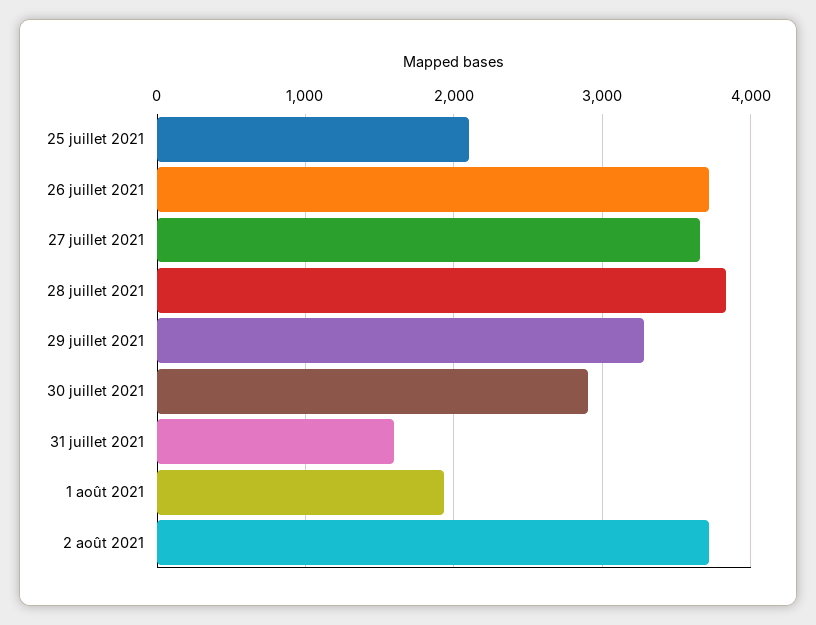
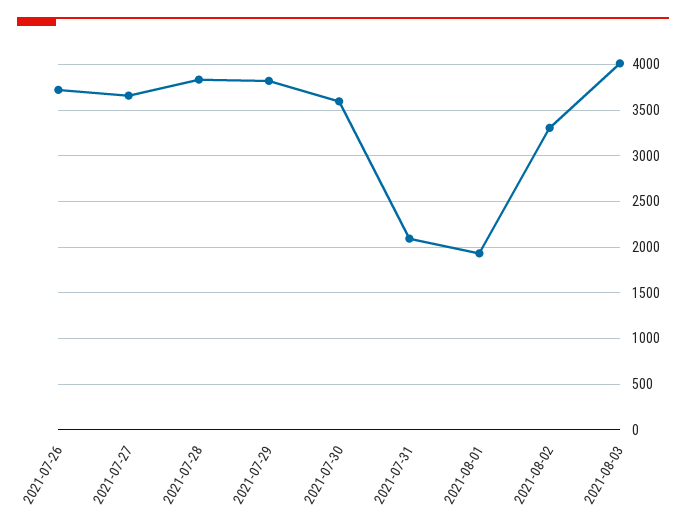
25 juillet 2021: 2100 -> none
29 juillet 2021: 3300 -> 3800
30 juillet 2021: 2900 -> 3600
31 juillet 2021: 1600 -> 2100
2 août 2021: 3700 -> 3300
2021-08-03: none -> 4000

